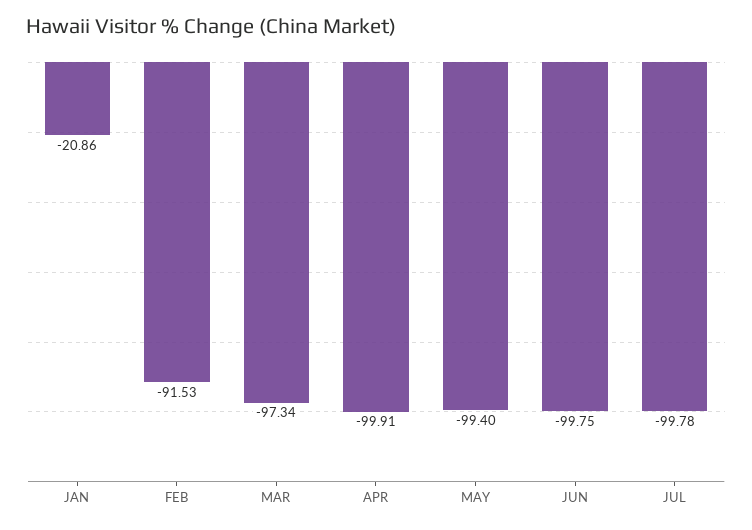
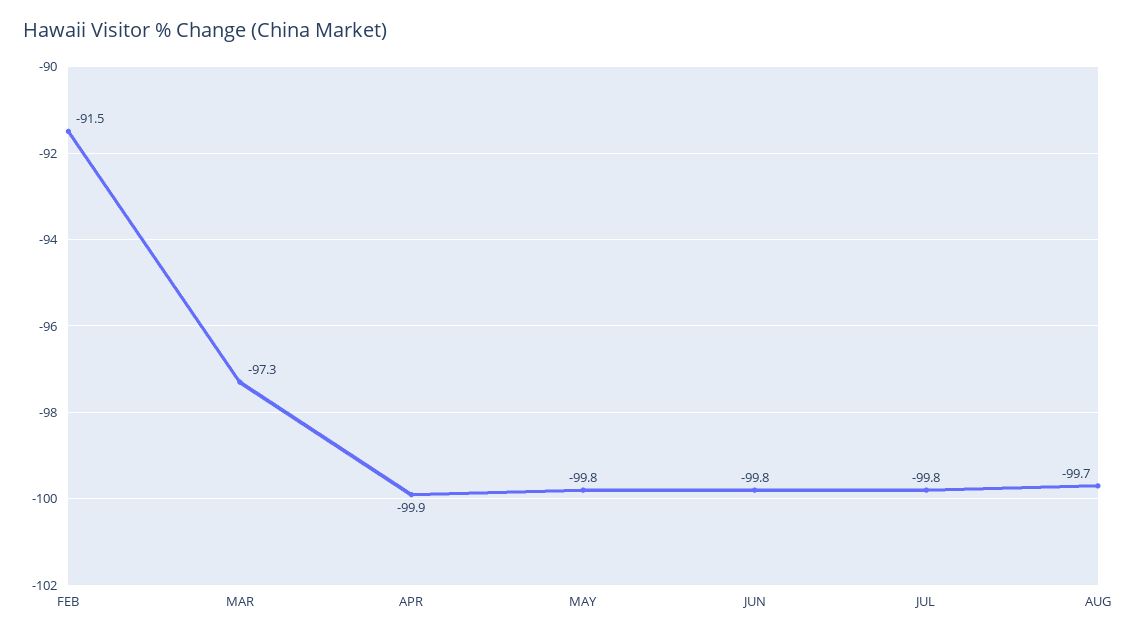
JAN: -20.86 -> none
MAY: -99.4 -> -99.8
AUG: none -> -99.7

